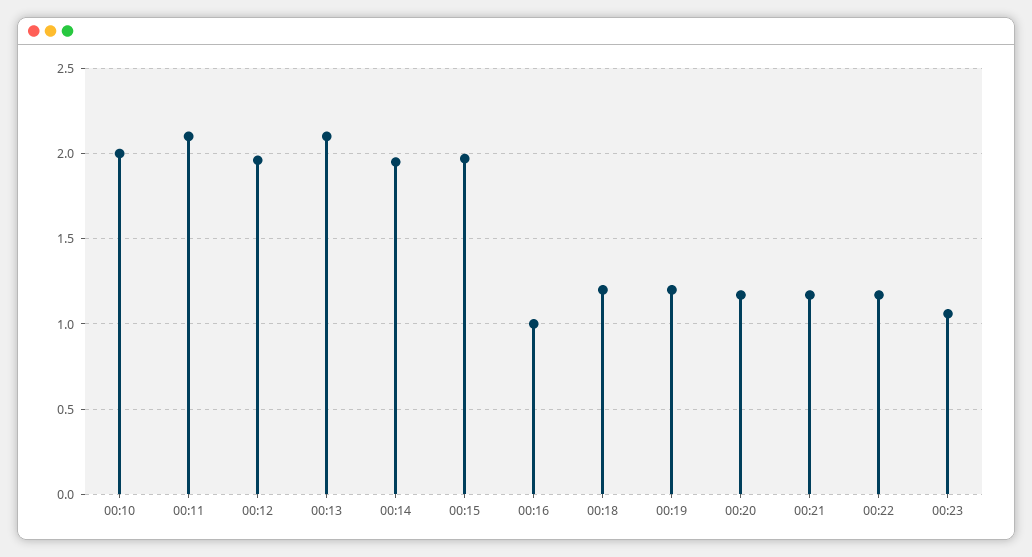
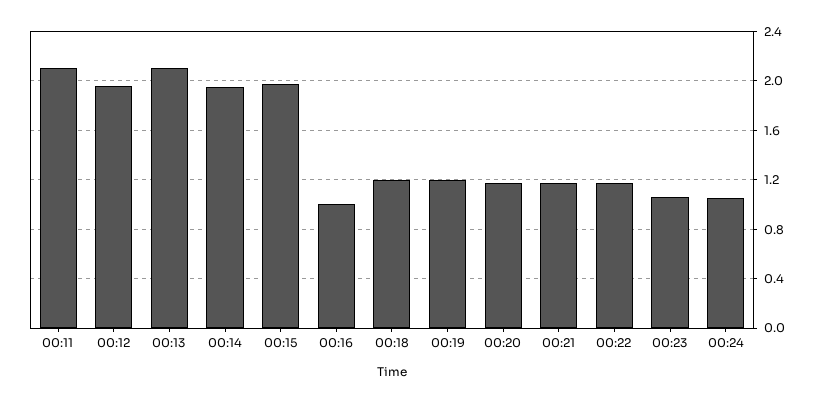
00:10: 2 -> none
00:24: none -> 1.05

